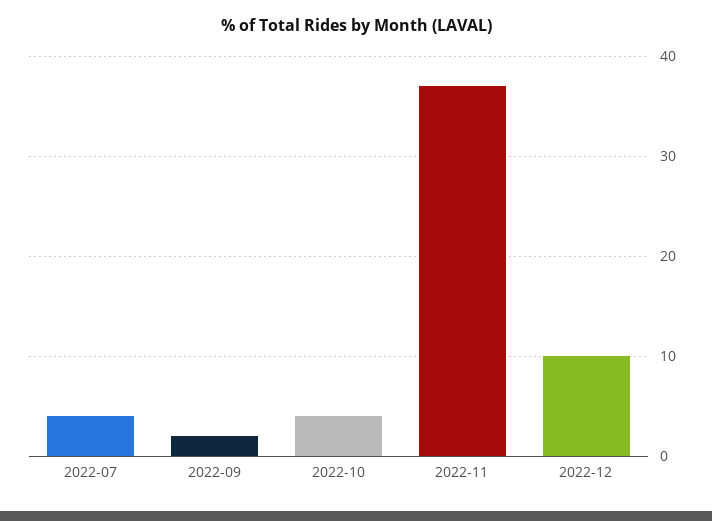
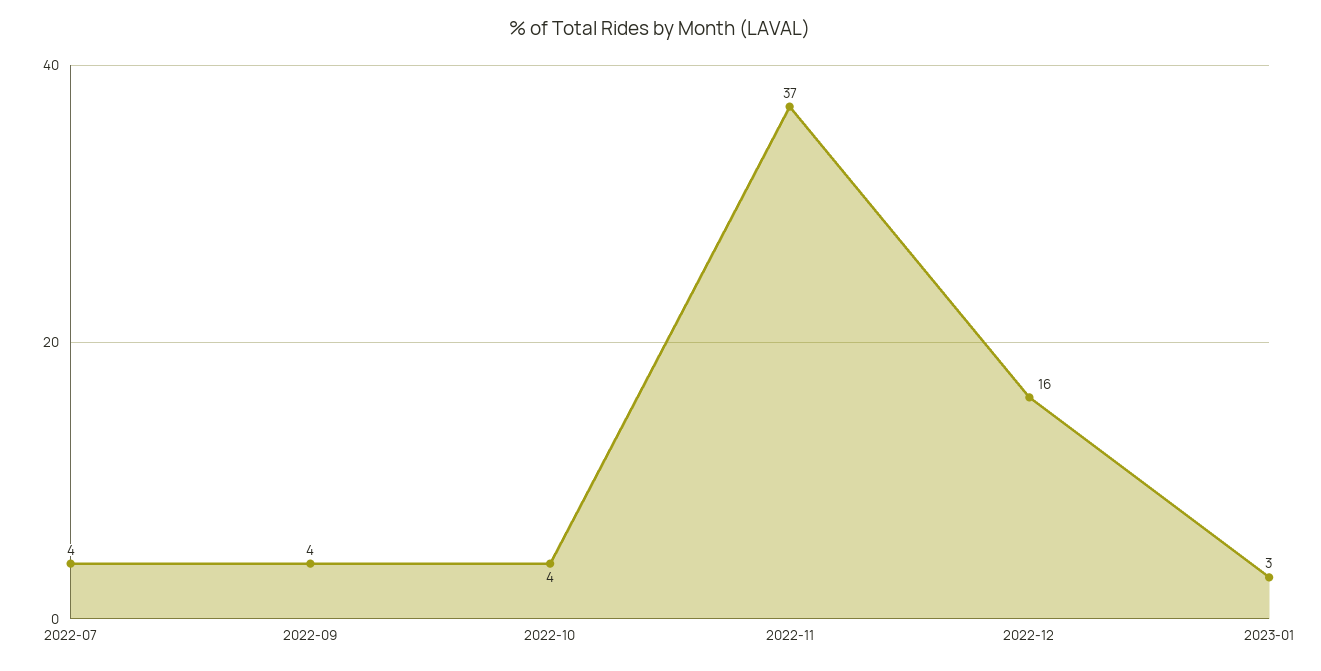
2022-09: 2 -> 4
2022-12: 10 -> 16
2023-01: none -> 3

